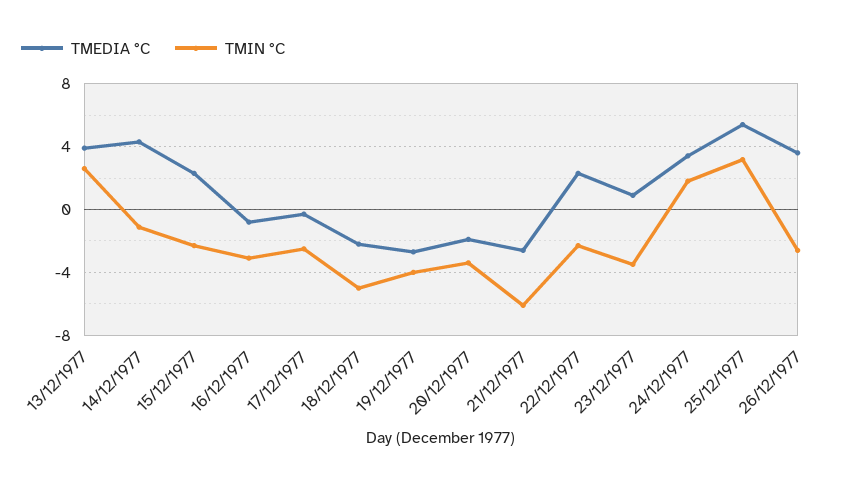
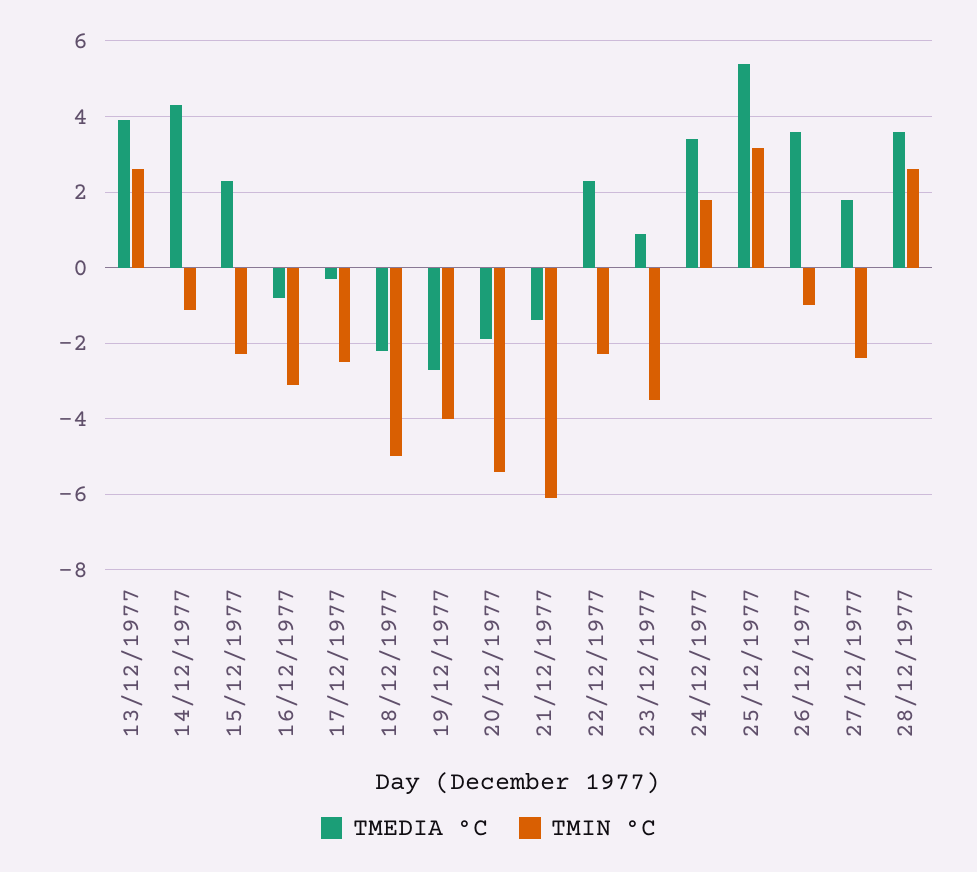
TMIN °C, 20/12/1977: -3.5 -> -5.4
TMEDIA °C, 21/12/1977: -2.5 -> -1.4
TMIN °C, 26/12/1977: -2.5 -> -1
TMEDIA °C, 27/12/1977: none -> 1.8
TMIN °C, 27/12/1977: none -> -2.4
TMEDIA °C, 28/12/1977: none -> 3.6
TMIN °C, 28/12/1977: none -> 2.6

